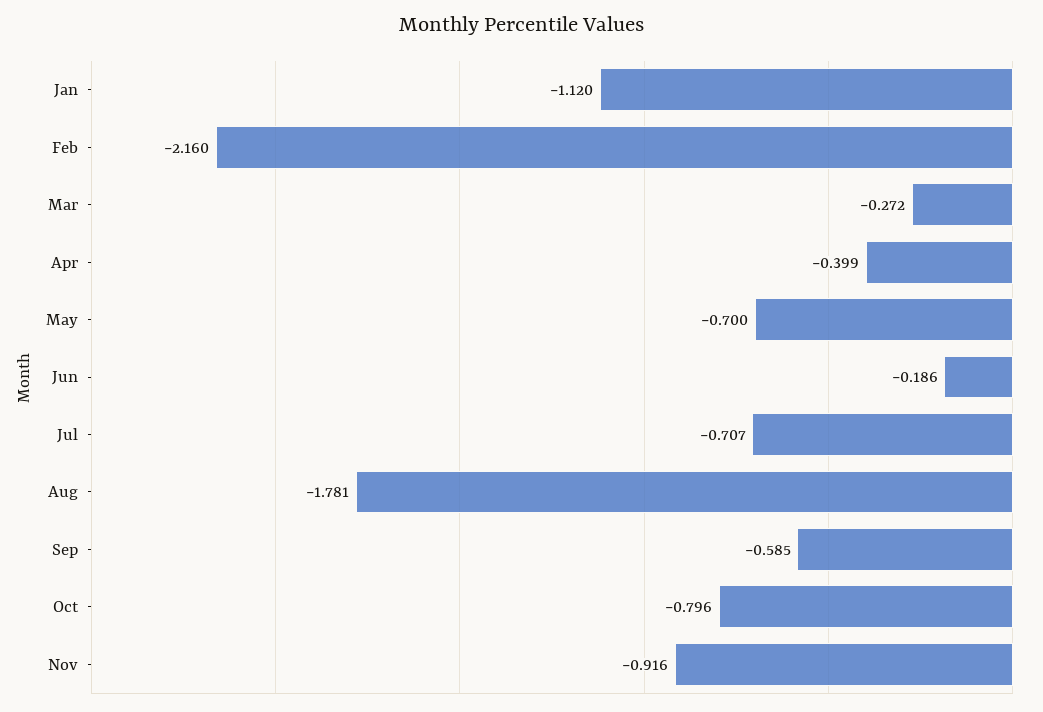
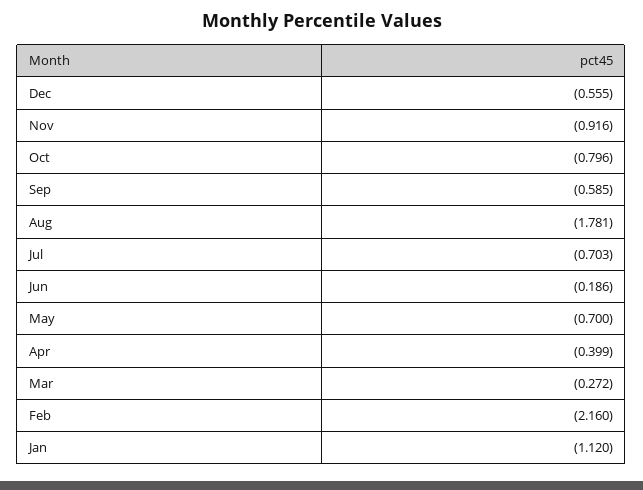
Jul: -0.707 -> -0.703
Dec: none -> -0.555

